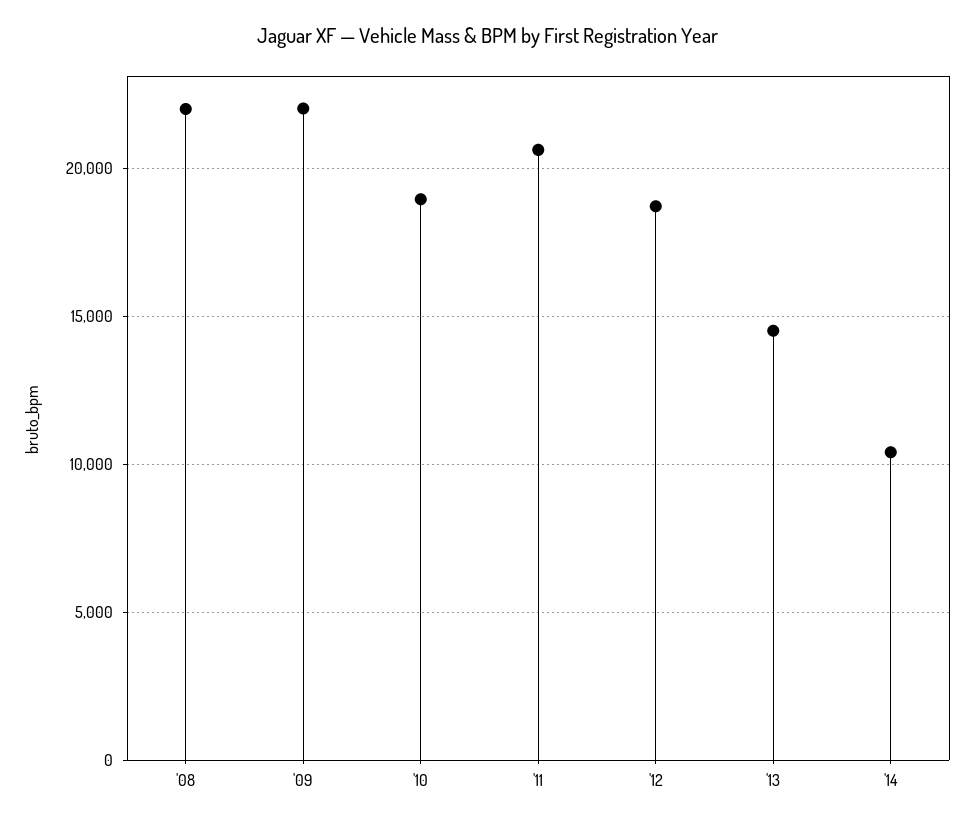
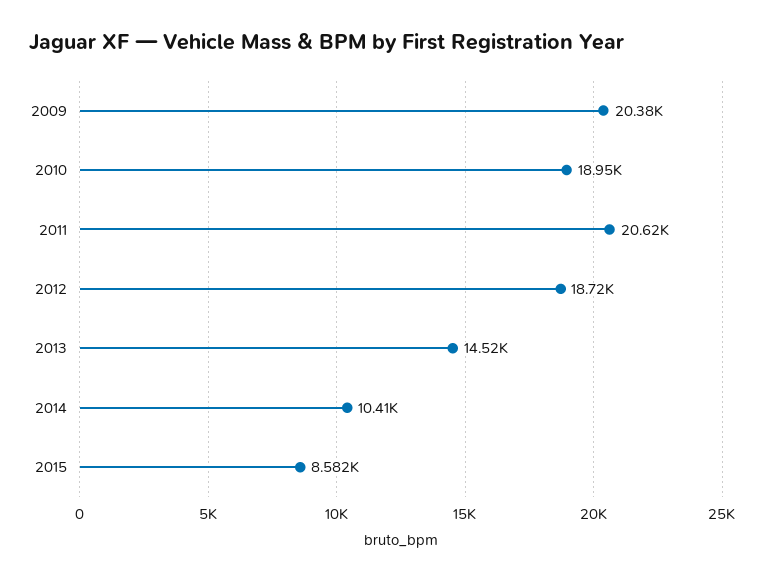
'08: 22000 -> none
'09: 22000 -> 20380
2015: none -> 8582

